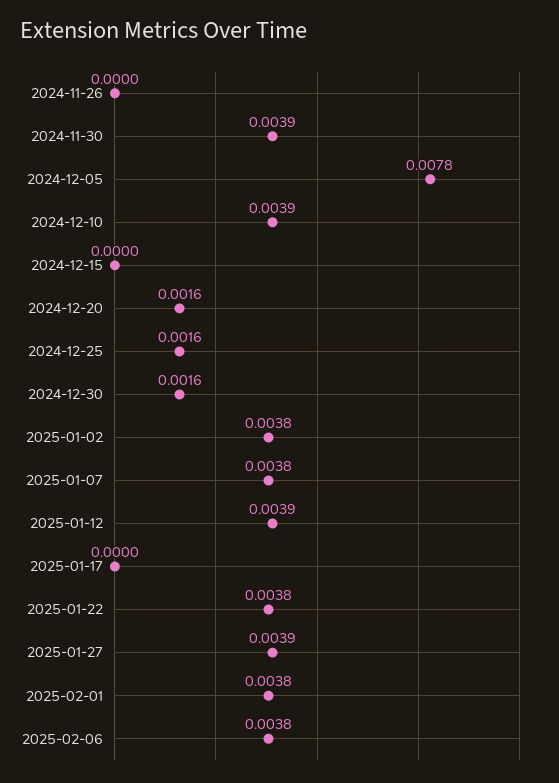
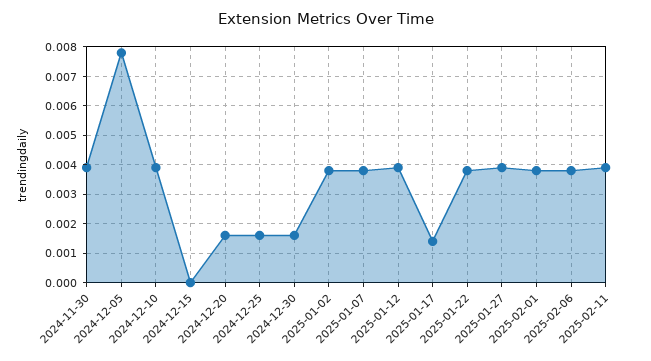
2024-11-26: 0 -> none
2025-01-17: 0 -> 0.0015
2025-02-11: none -> 0.004

